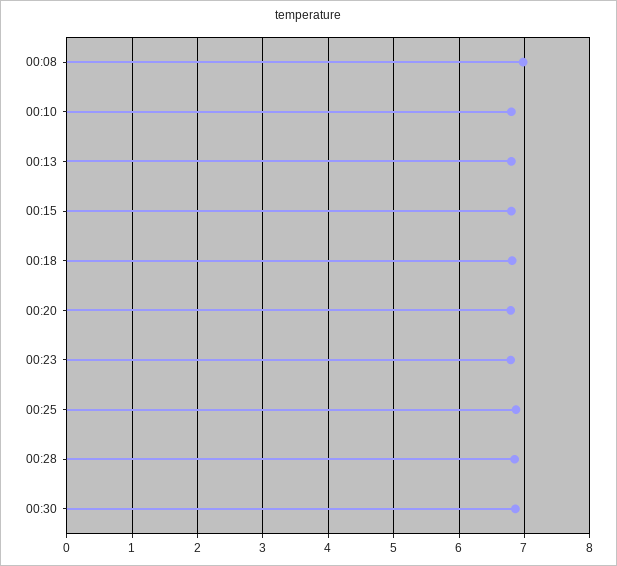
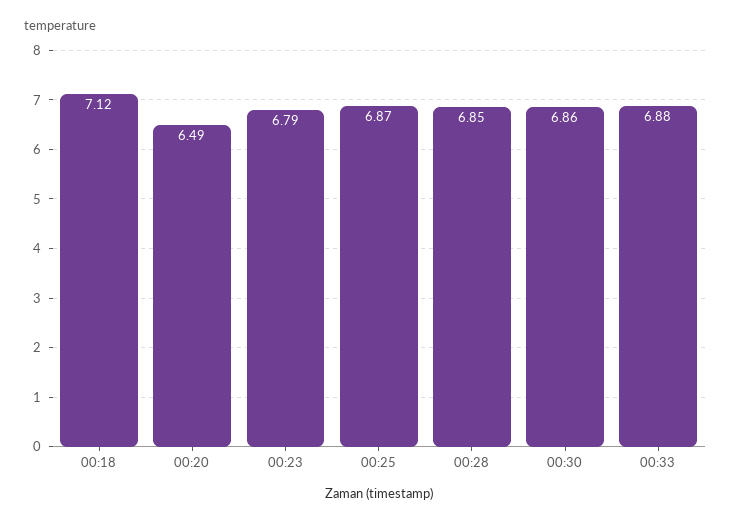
00:08: 7 -> none
00:10: 6.8 -> none
00:13: 6.8 -> none
00:15: 6.8 -> none
00:18: 6.8 -> 7.12
00:20: 6.8 -> 6.49
00:33: none -> 6.88

